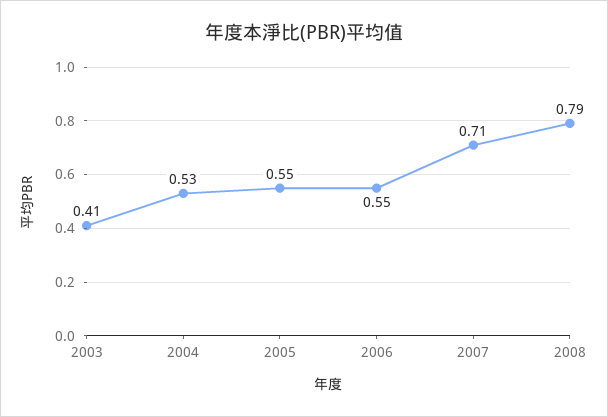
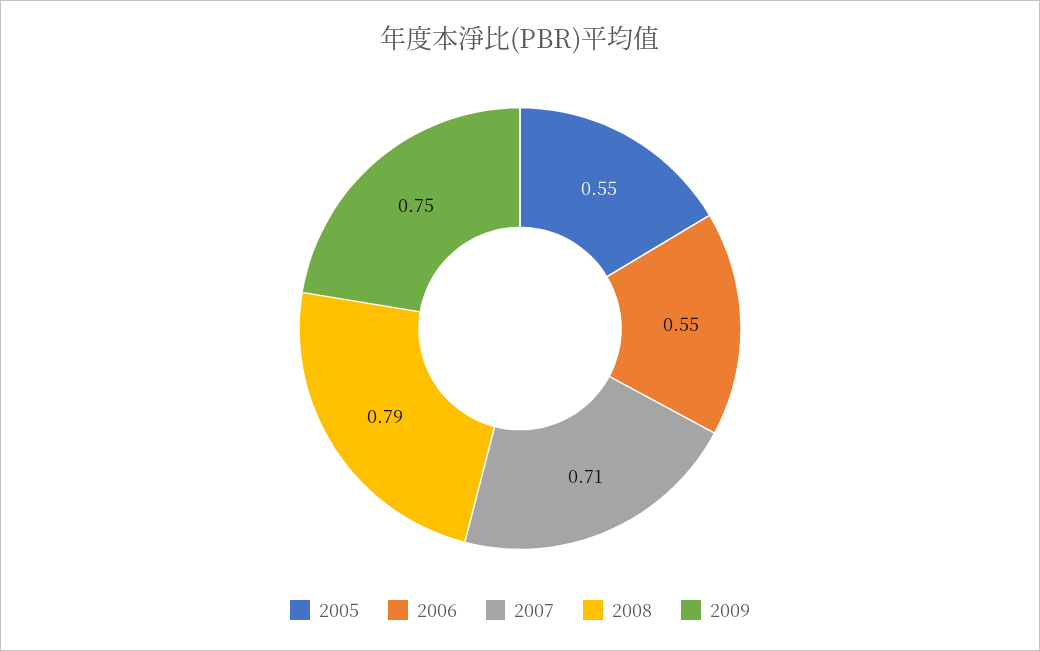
2003: 0.41 -> none
2004: 0.53 -> none
2009: none -> 0.75

